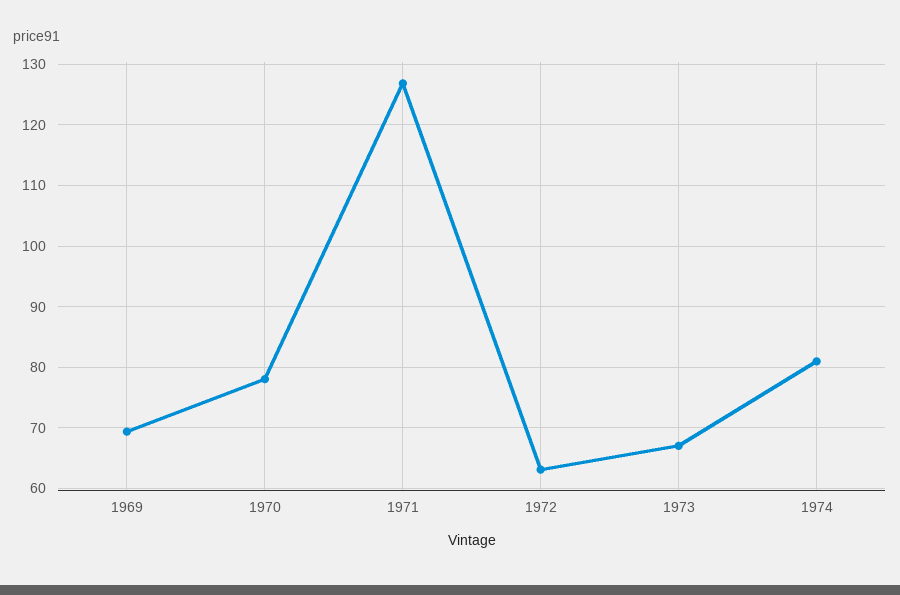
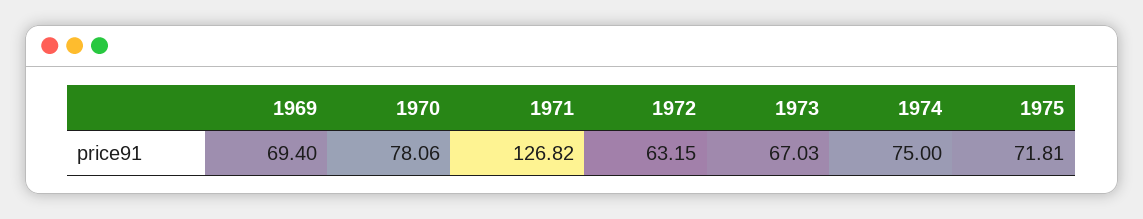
1974: 81 -> 75
1975: none -> 71.81

